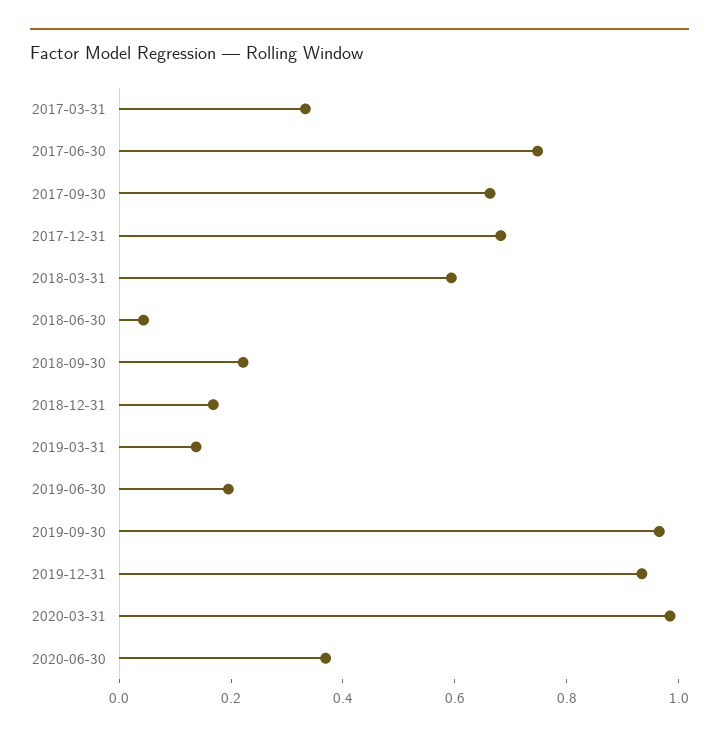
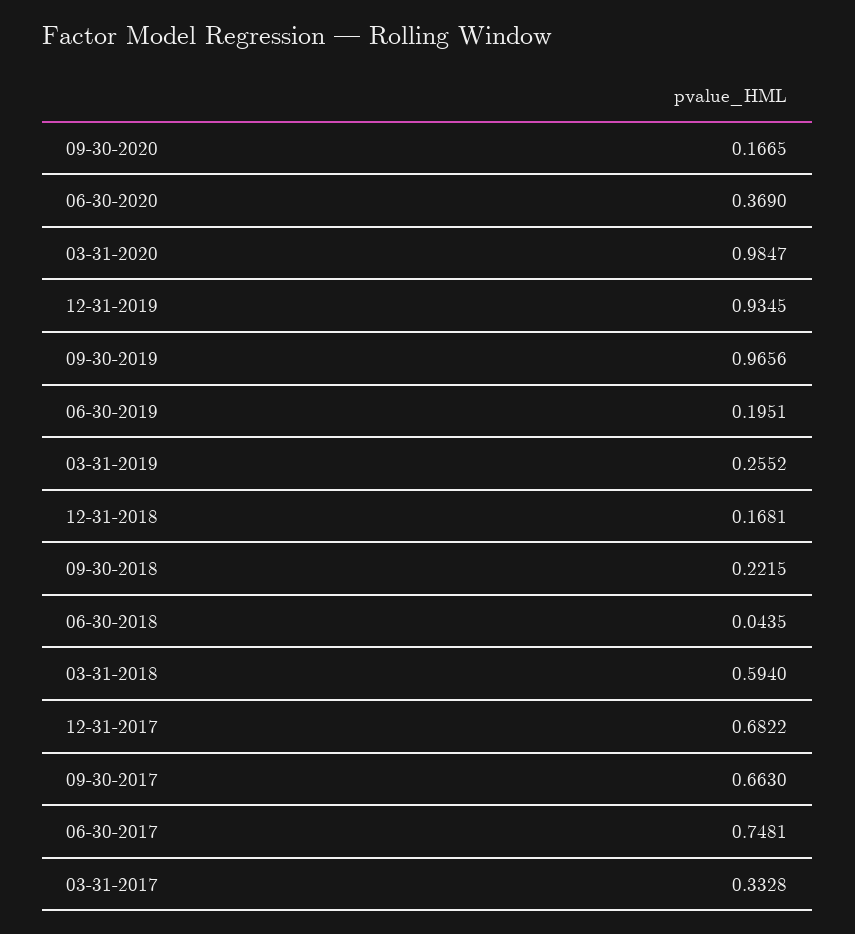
2019-03-31: 0.15 -> 0.2552
09-30-2020: none -> 0.1665

